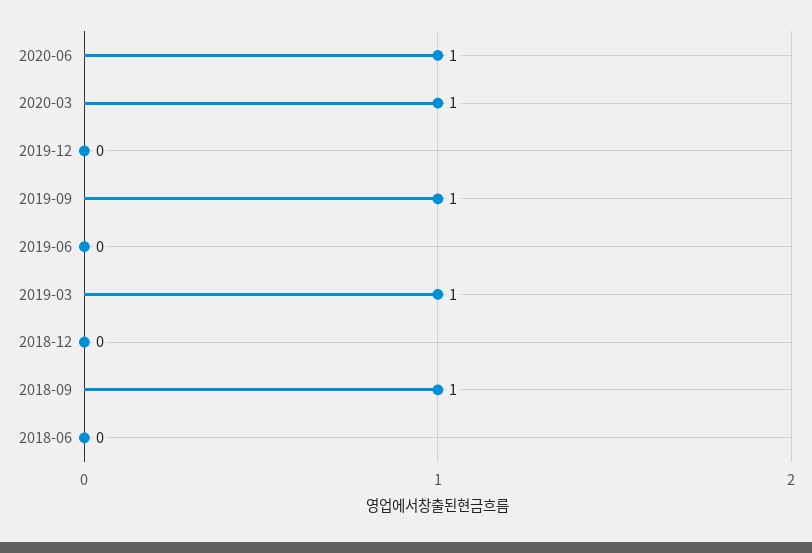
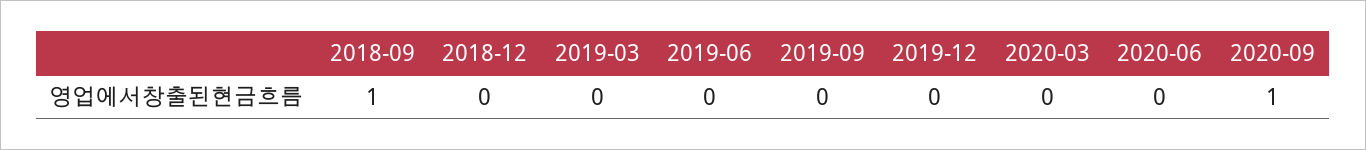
2020-06: 1 -> 0
2020-03: 1 -> 0
2019-09: 1 -> 0
2019-03: 1 -> 0
2018-06: 0 -> none
2020-09: none -> 1

